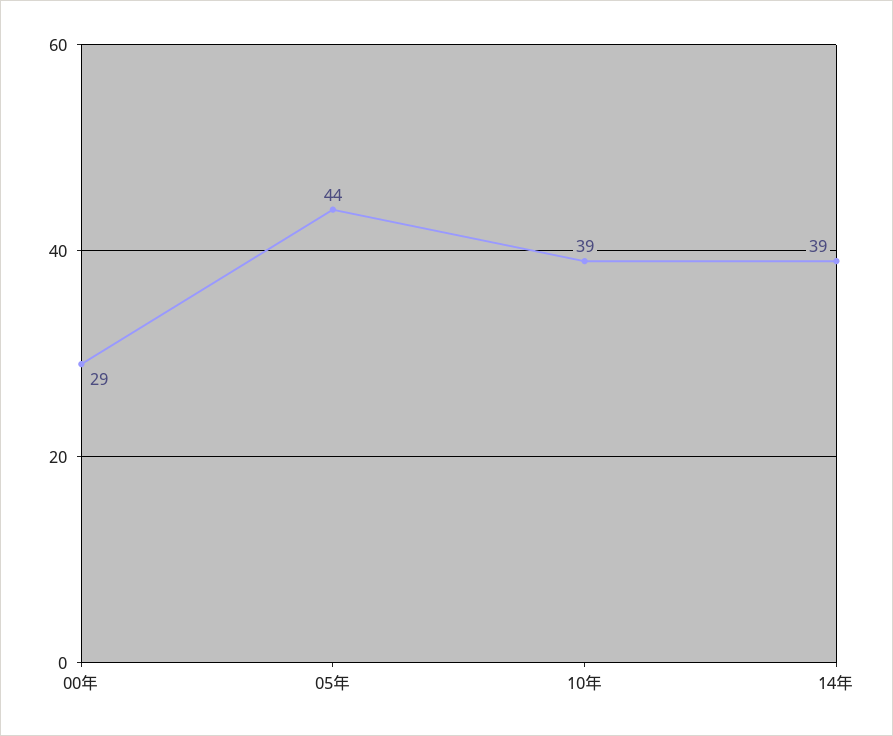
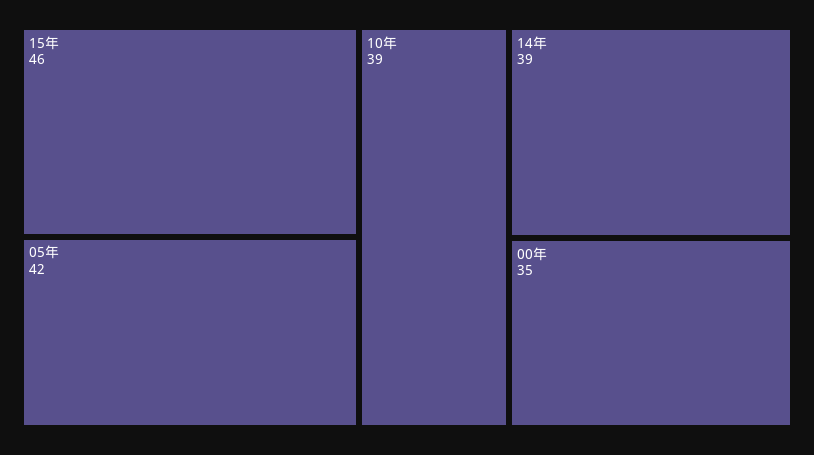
00年: 29 -> 35
05年: 44 -> 42
15年: none -> 46

